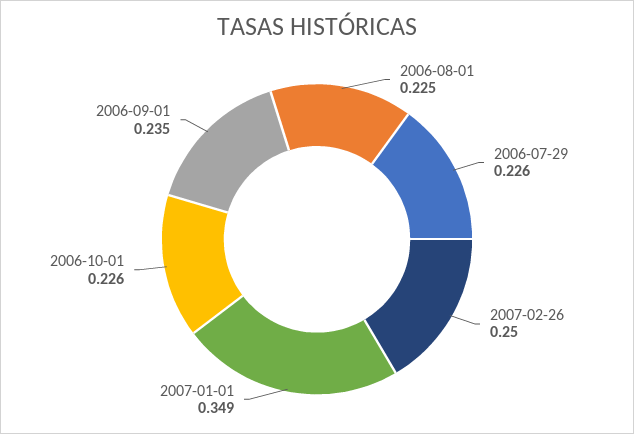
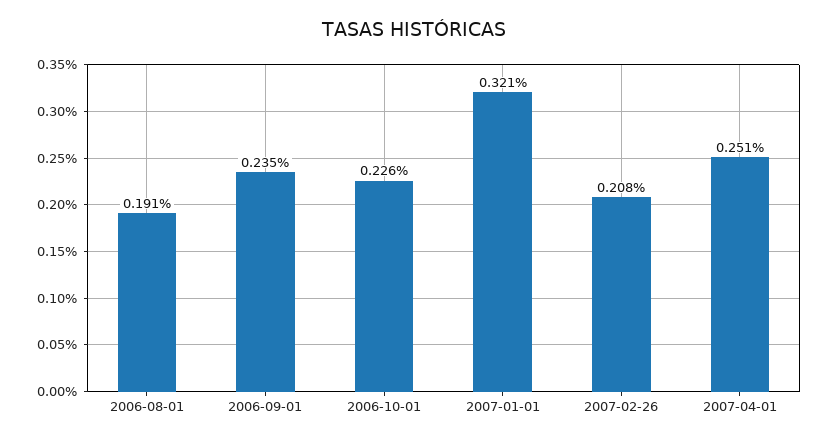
2006-08-01: 0.225 -> 0.191
2006-07-29: 0.226 -> none
2007-02-26: 0.25 -> 0.208
2007-01-01: 0.349 -> 0.321
2007-04-01: none -> 0.251

